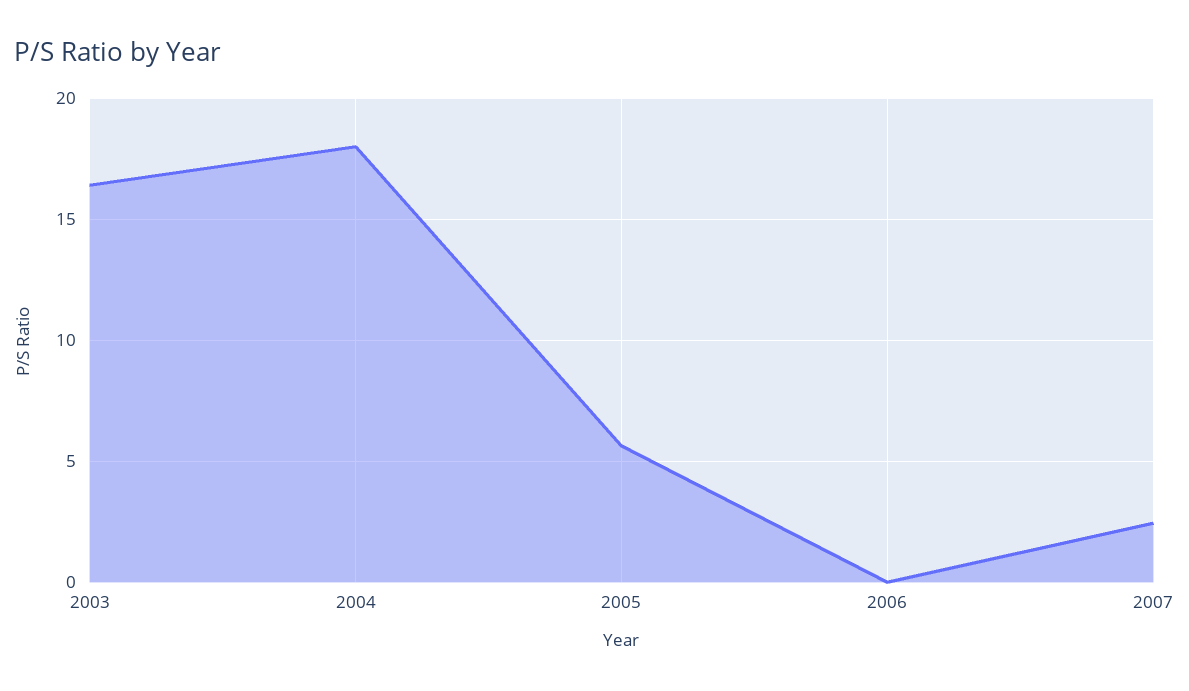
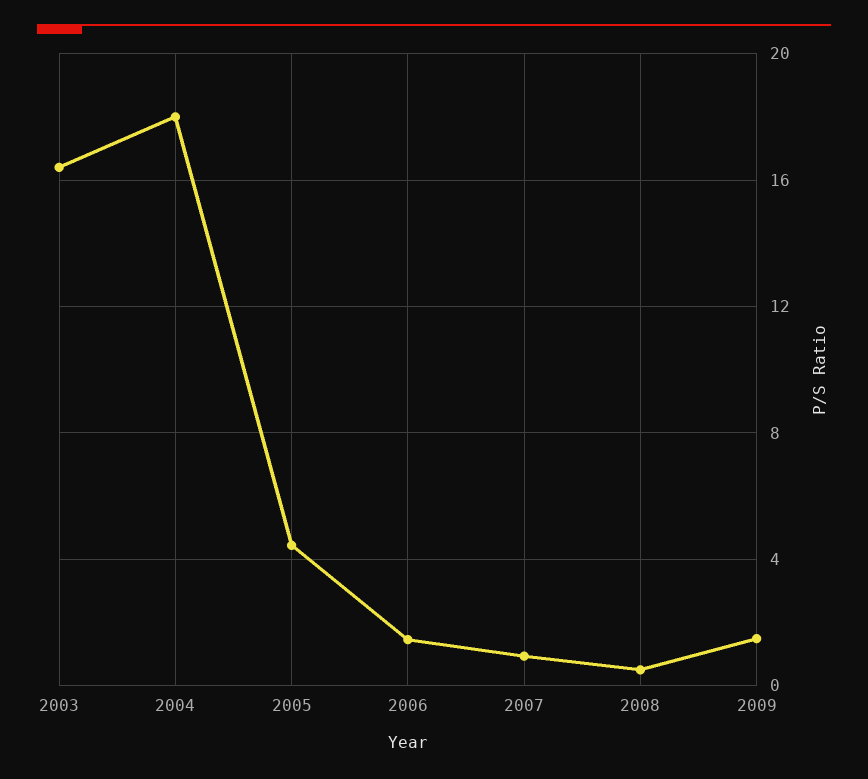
2005: 5.5 -> 4.5
2006: 0 -> 1.5
2007: 2.5 -> 1
2008: none -> 0.5
2009: none -> 1.5

